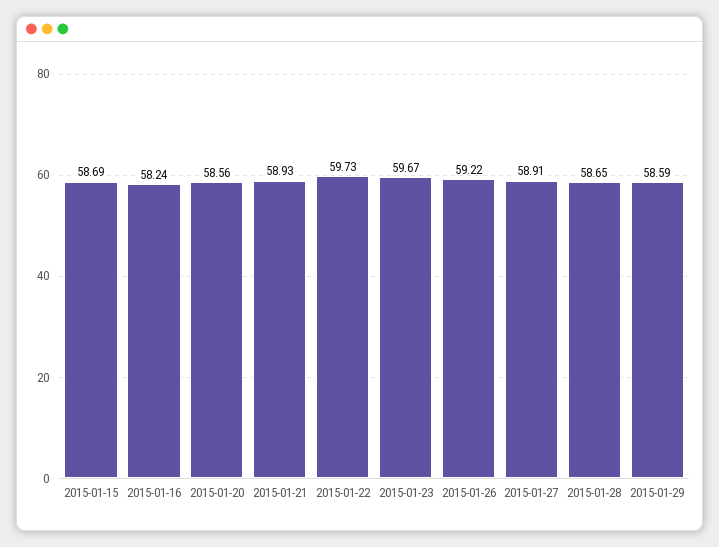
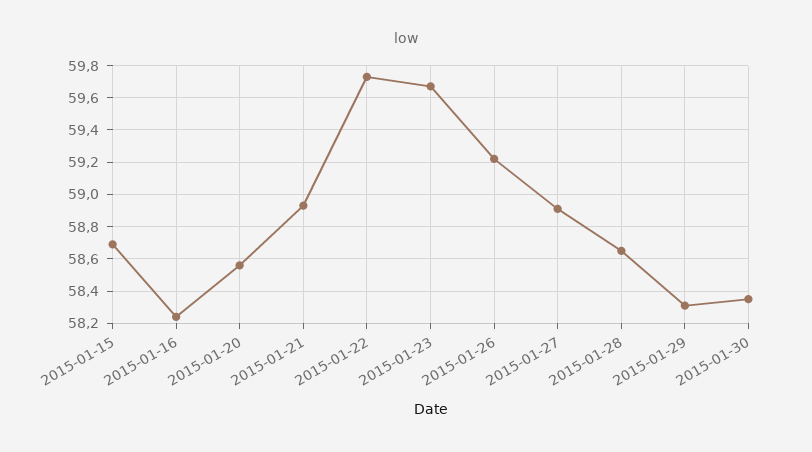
2015-01-29: 58.59 -> 58.3
2015-01-30: none -> 58.35

